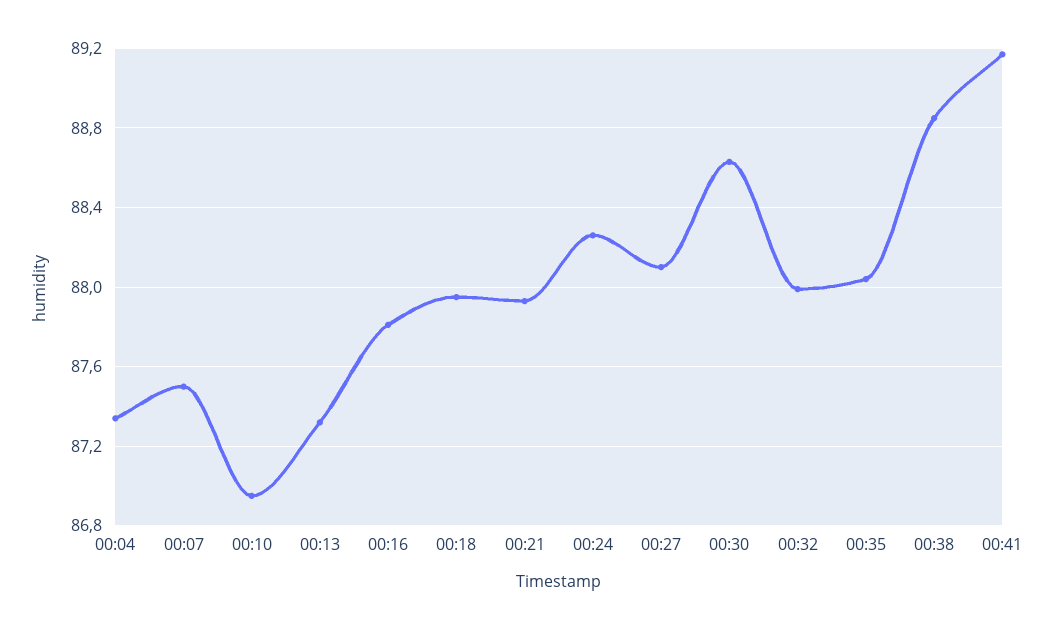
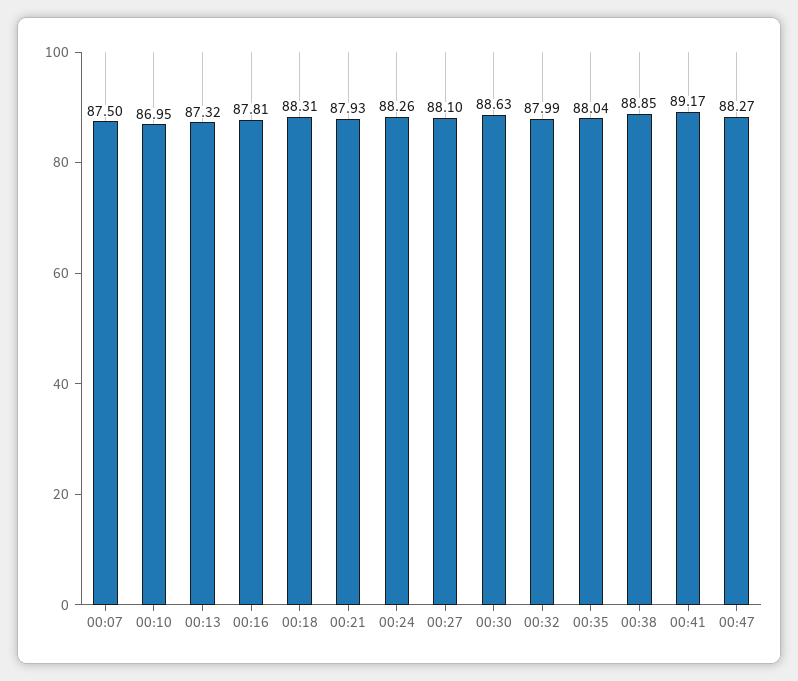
00:04: 87.35 -> none
00:18: 87.95 -> 88.31
00:47: none -> 88.27

